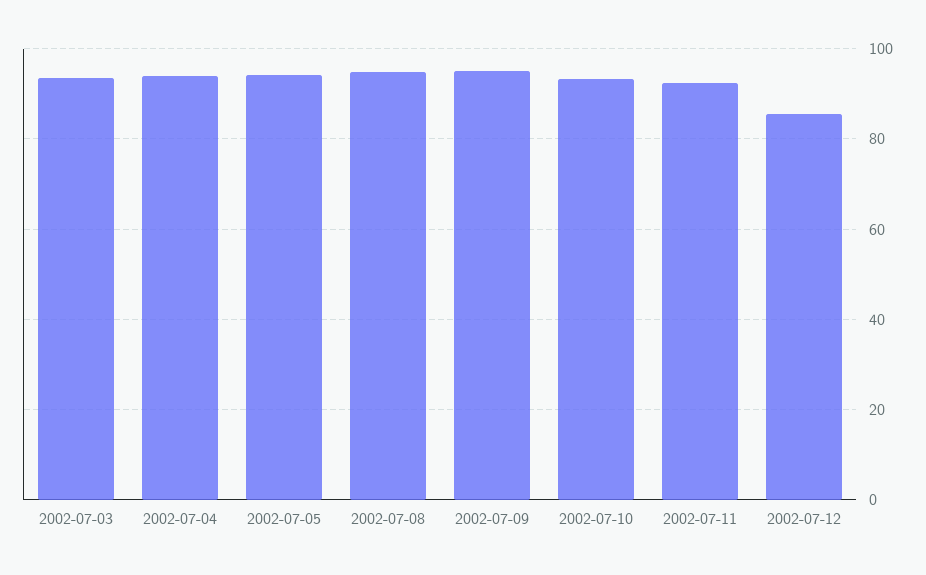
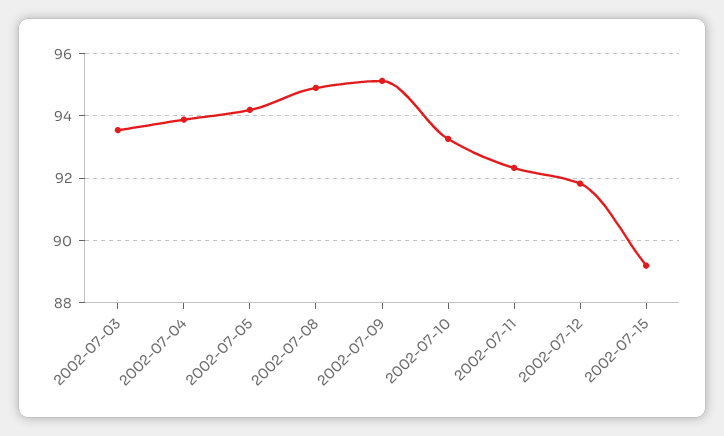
2002-07-12: 86 -> 91.8
2002-07-15: none -> 89.2

